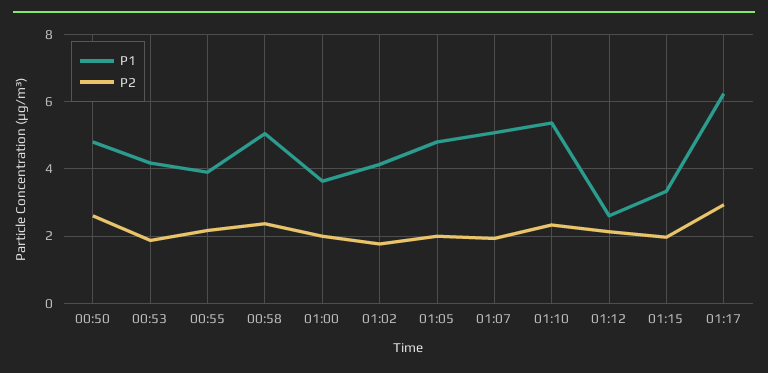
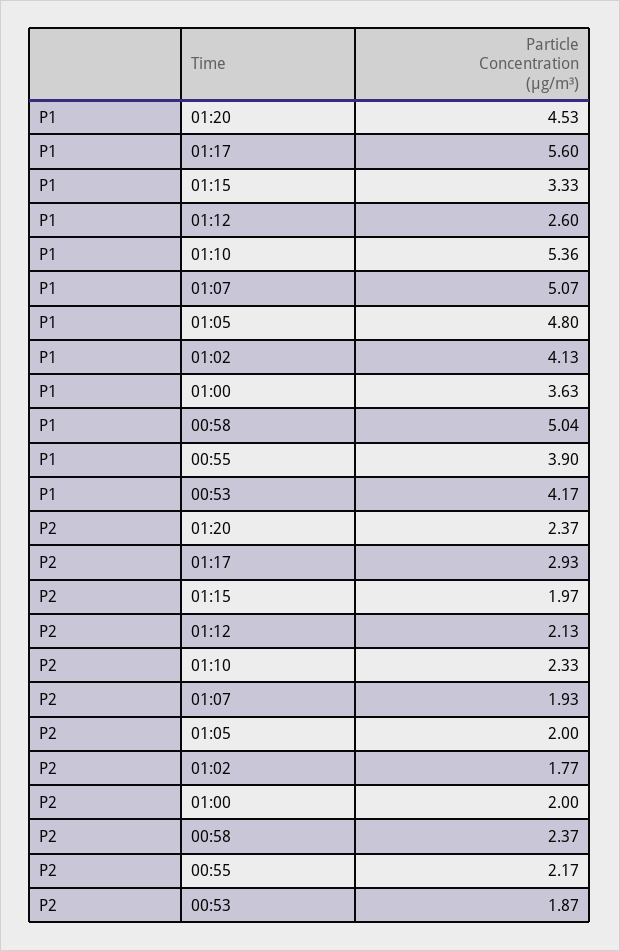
P1, 00:50: 4.8 -> none
P2, 00:50: 2.6 -> none
P1, 01:17: 6.2 -> 5.6
P1, 01:20: none -> 4.53
P2, 01:20: none -> 2.37

